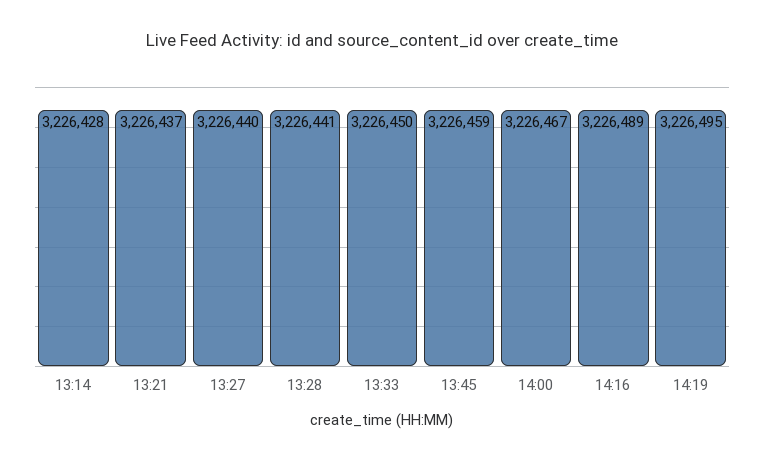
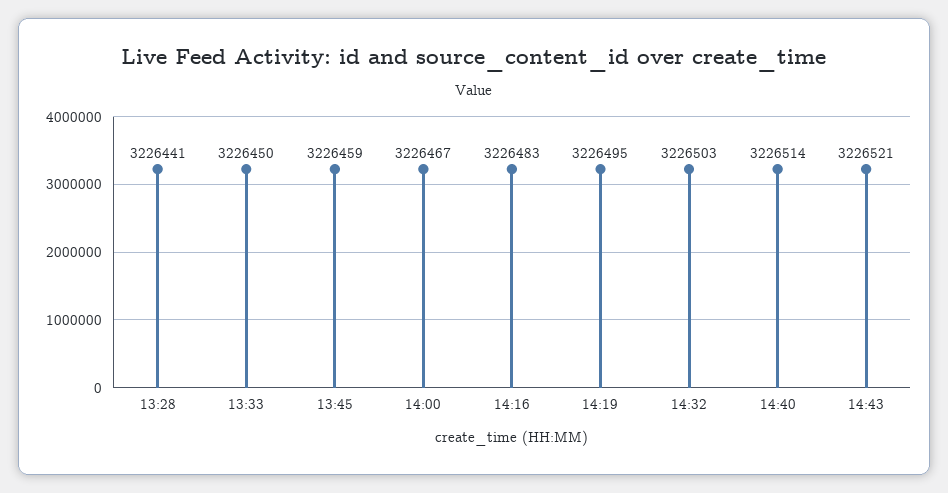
13:14: 3226428 -> none
13:21: 3226437 -> none
13:27: 3226440 -> none
14:16: 3226489 -> 3226483
14:32: none -> 3226503
14:40: none -> 3226514
14:43: none -> 3226521

